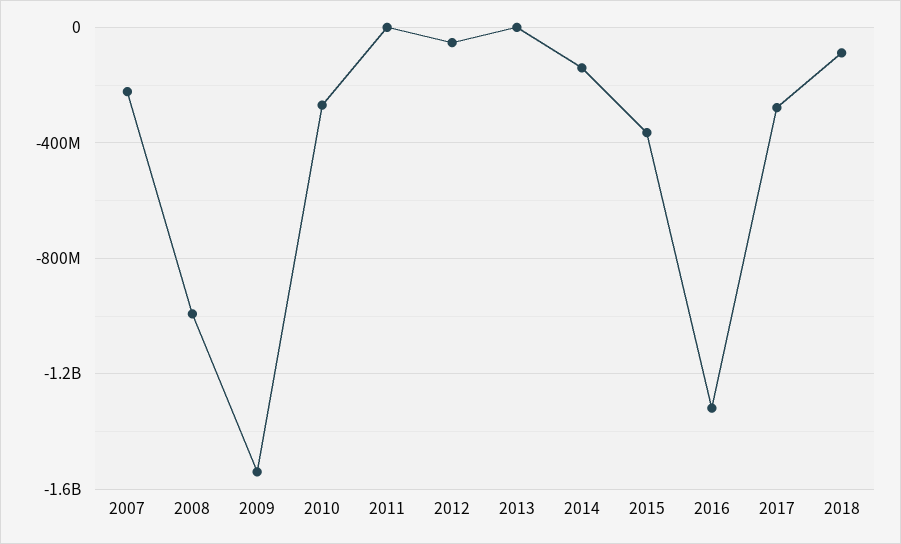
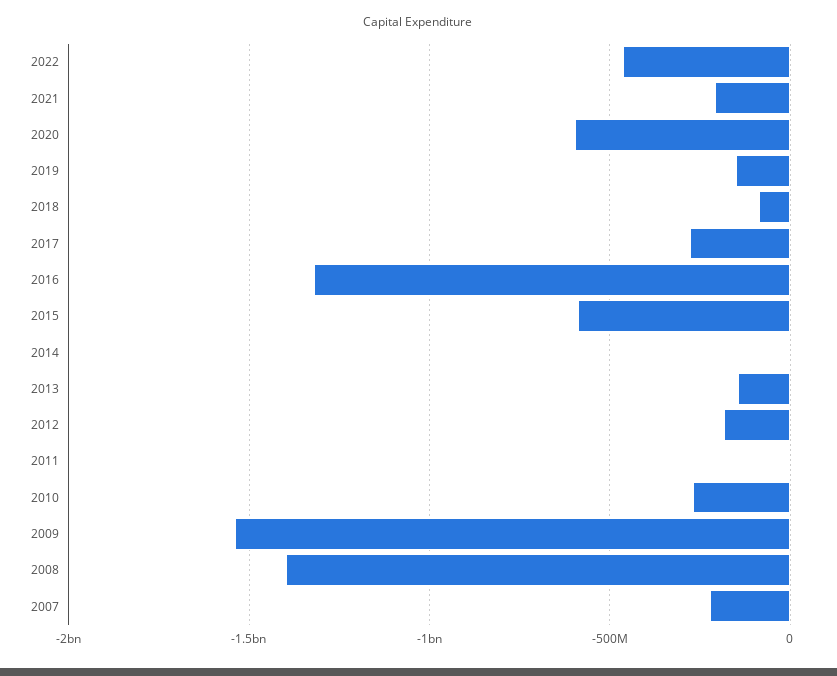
2008: -1000000000 -> -1400000000
2012: -50000000 -> -200000000
2013: 0 -> -150000000
2014: -150000000 -> 0
2015: -350000000 -> -600000000
2022: none -> -450000000
2021: none -> -200000000
2020: none -> -600000000
2019: none -> -150000000

